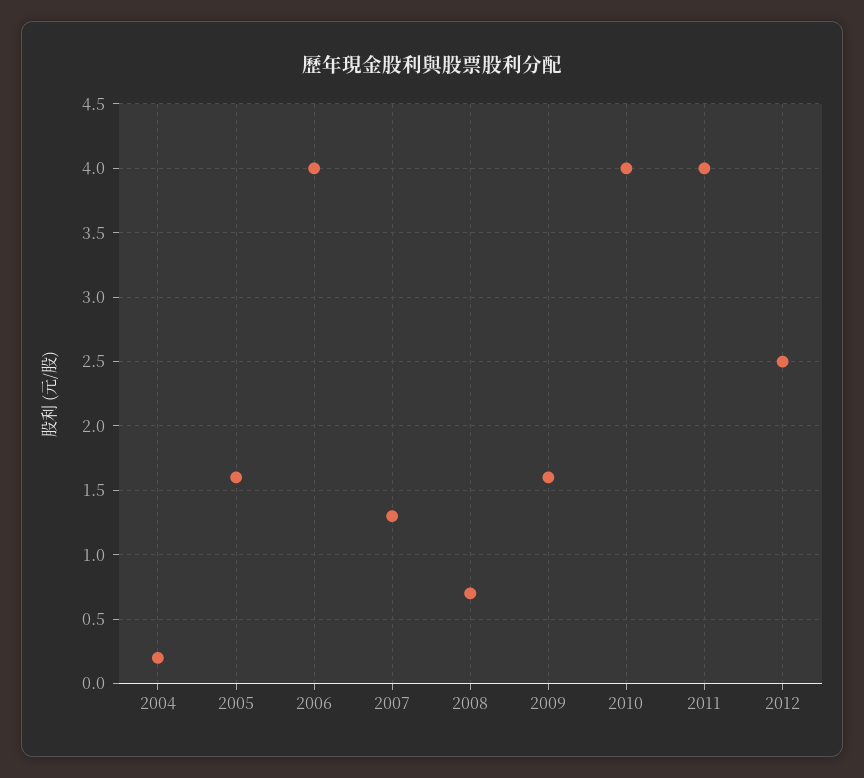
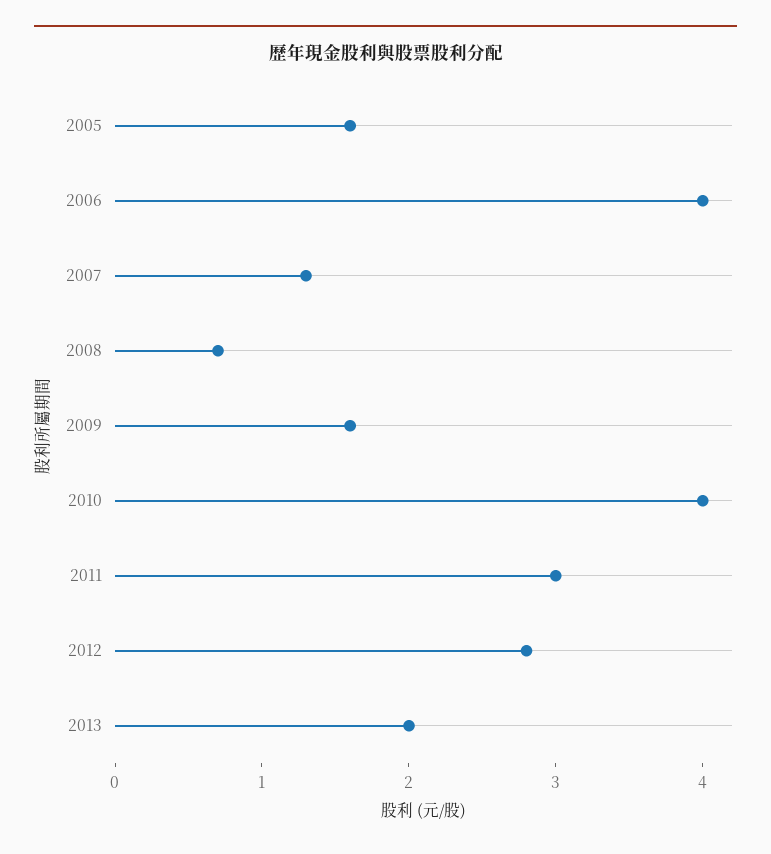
2004: 0.2 -> none
2011: 4 -> 3
2012: 2.5 -> 2.8
2013: none -> 2

